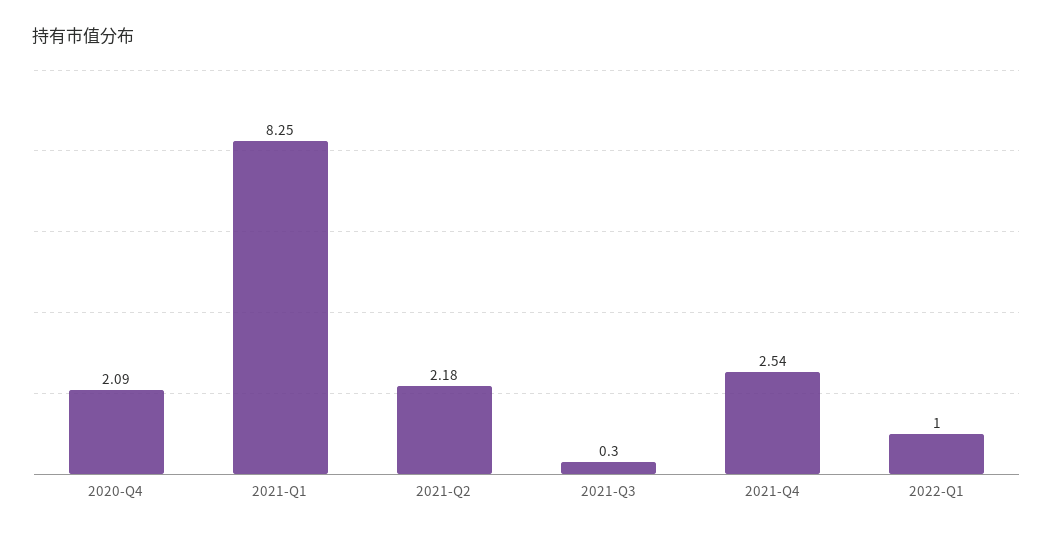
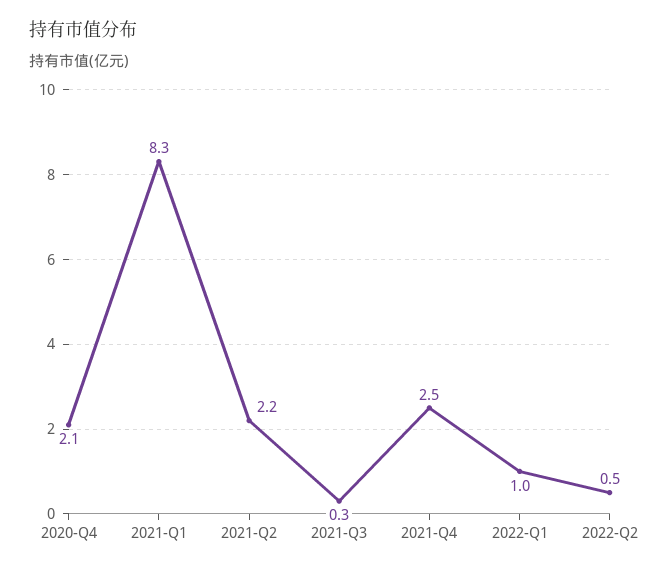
2022-Q2: none -> 0.5

